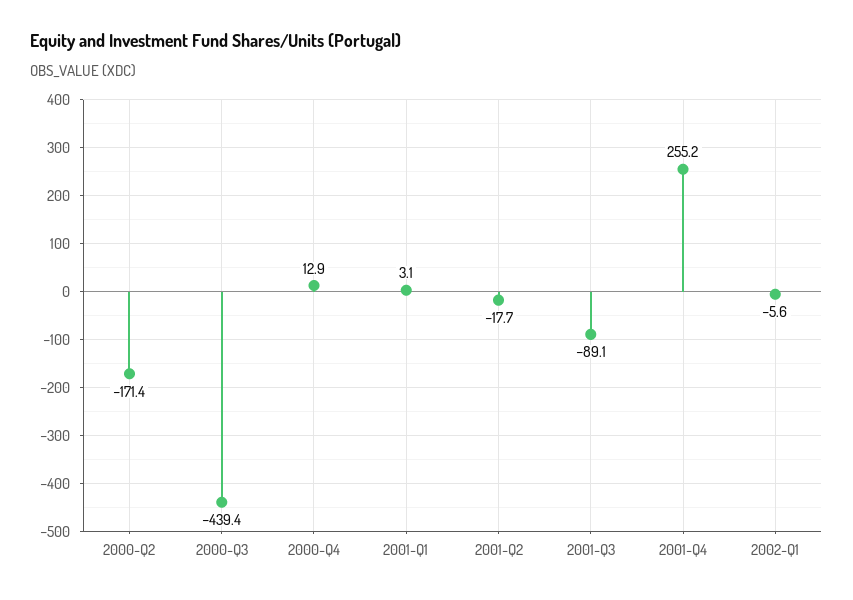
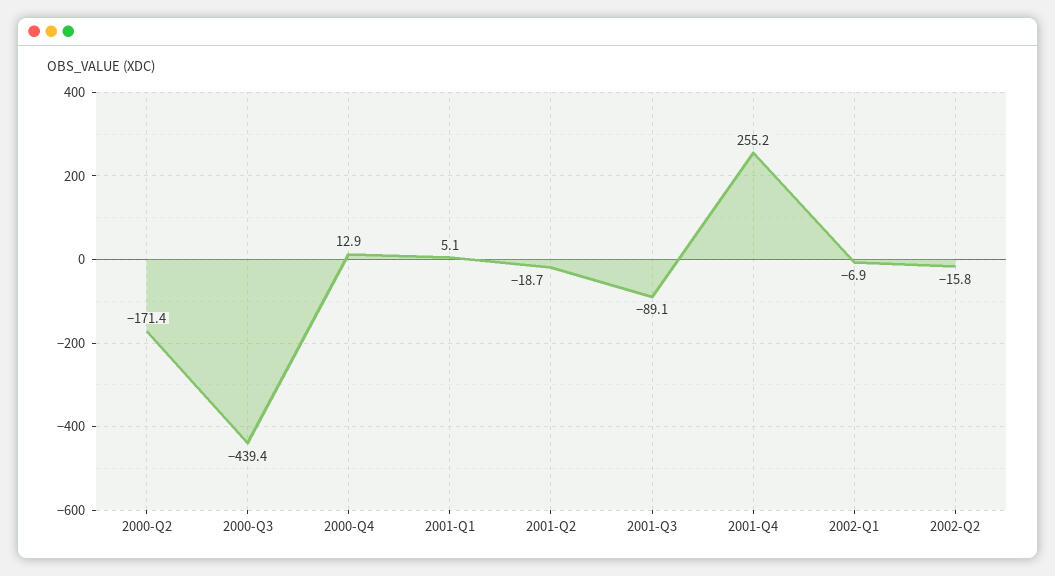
2001-Q1: 3.1 -> 5.1
2001-Q2: -17.7 -> -18.7
2002-Q1: -5.6 -> -6.9
2002-Q2: none -> -15.8

